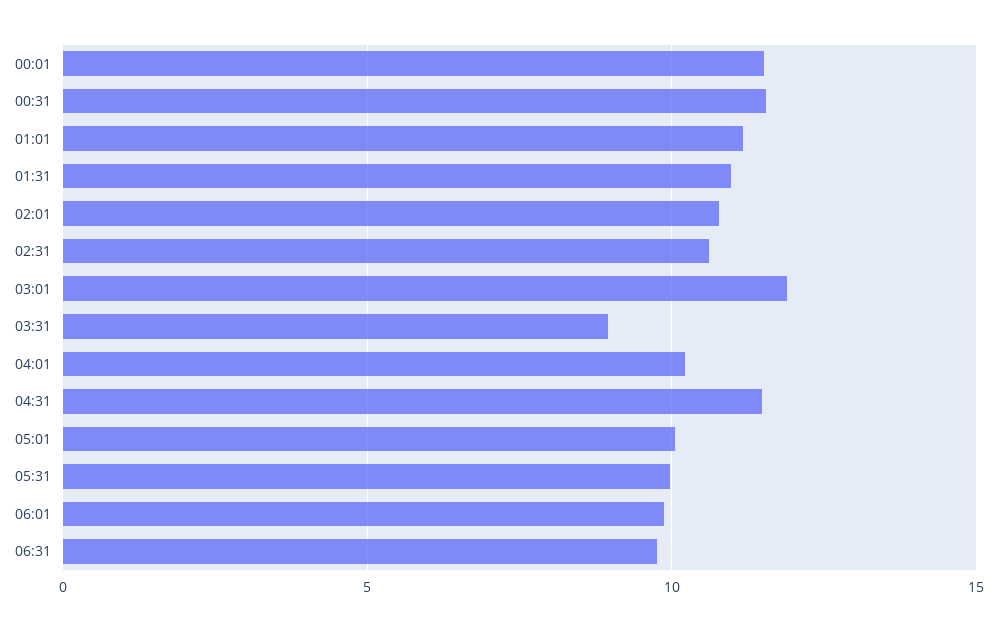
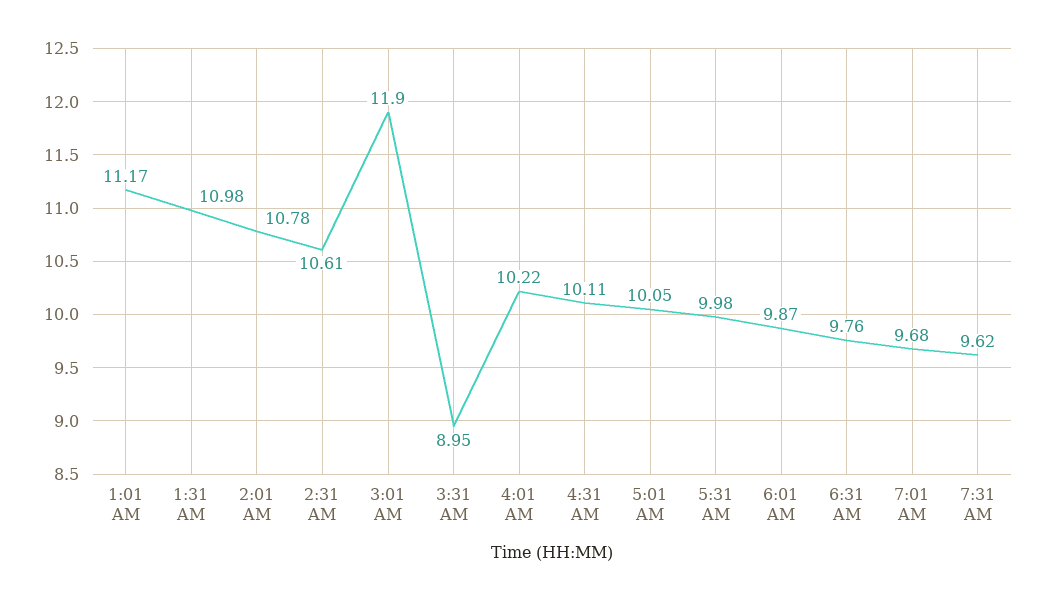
00:01: 11.5 -> none
00:31: 11.5 -> none
04:31: 11.5 -> 10.11
7:01 AM: none -> 9.68
7:31 AM: none -> 9.62

